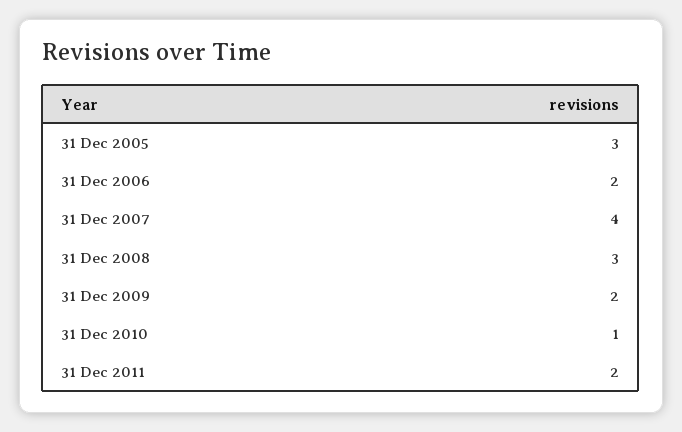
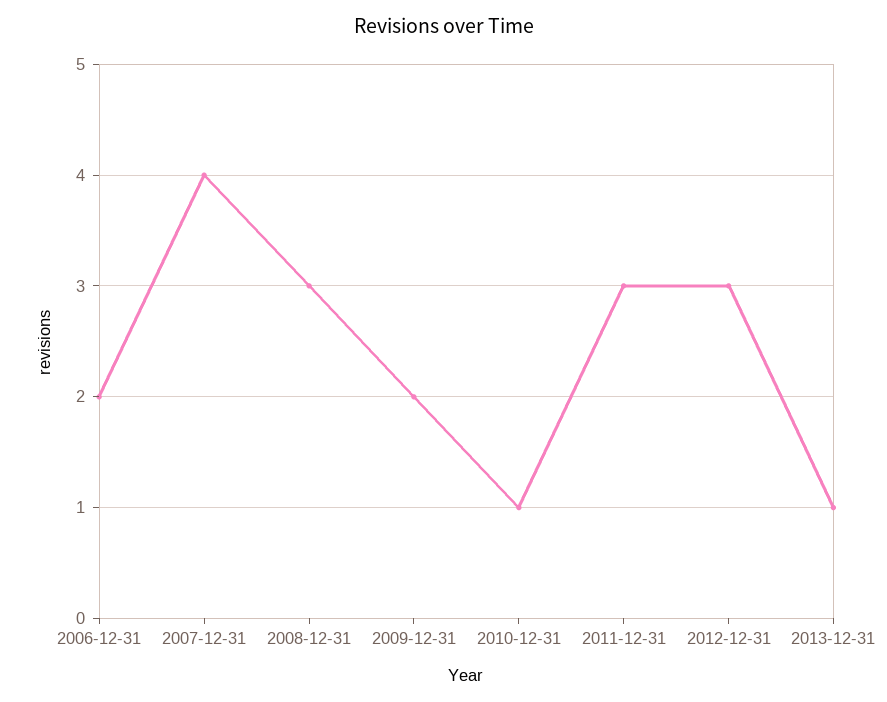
31 Dec 2005: 3 -> none
31 Dec 2011: 2 -> 3
2012-12-31: none -> 3
2013-12-31: none -> 1

